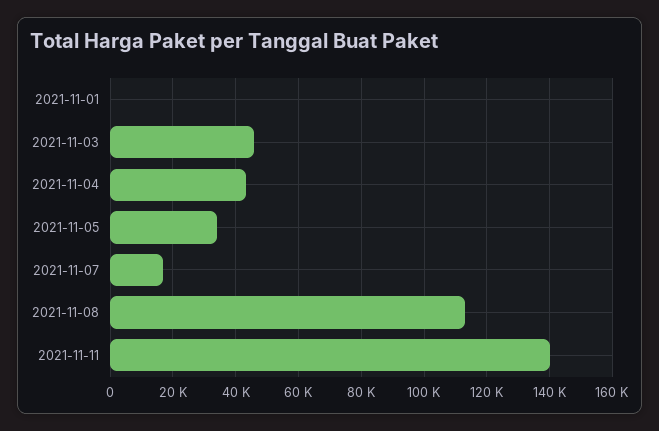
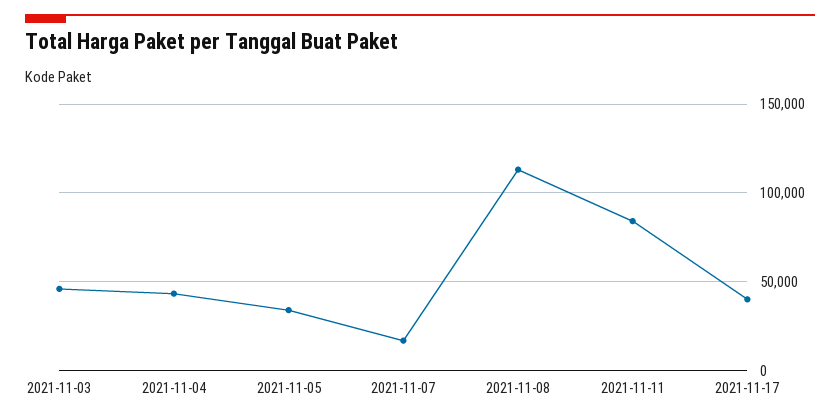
2021-11-01: 0 -> none
2021-11-11: 140000 -> 85000
2021-11-17: none -> 40000

